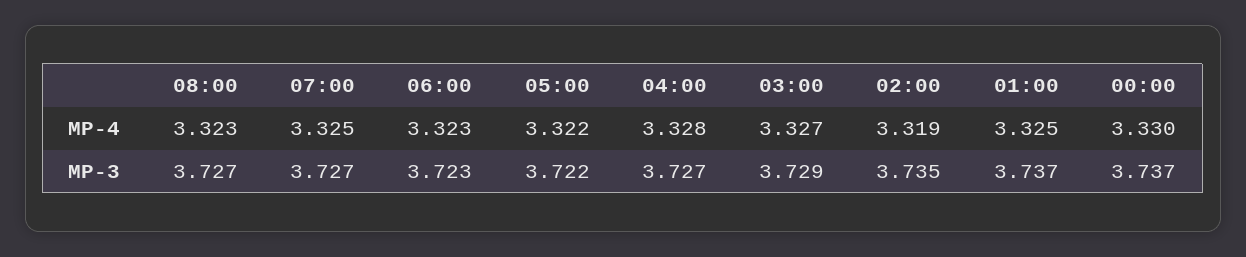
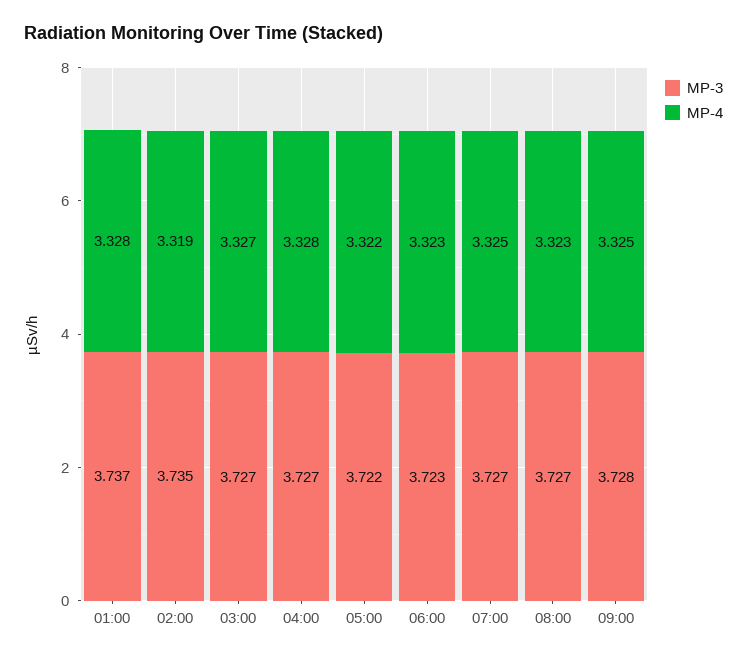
MP-4, 01:00: 3.325 -> 3.328
MP-4, 00:00: 3.33 -> none
MP-3, 03:00: 3.729 -> 3.727
MP-3, 00:00: 3.737 -> none
MP-3, 09:00: none -> 3.728
MP-4, 09:00: none -> 3.325

